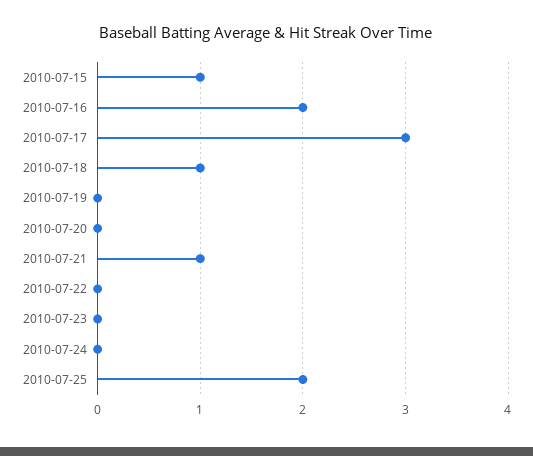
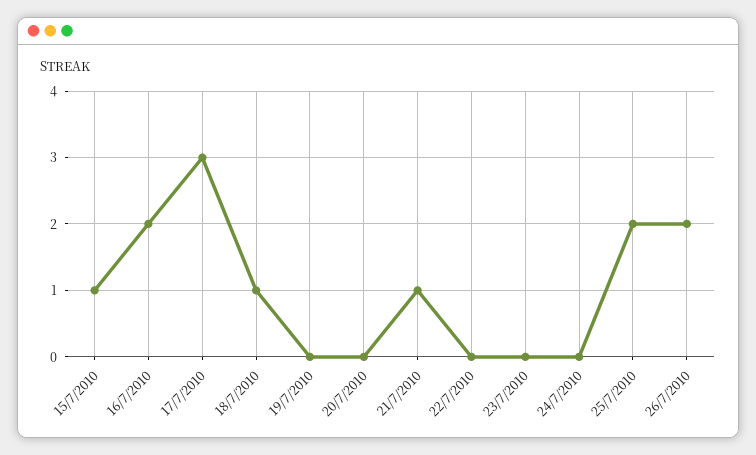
26/7/2010: none -> 2

